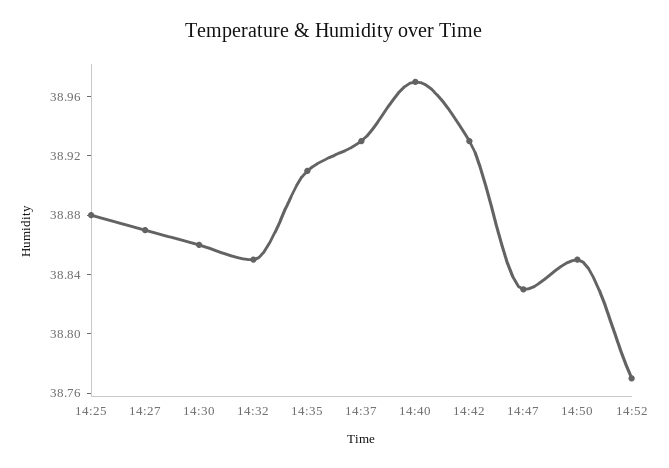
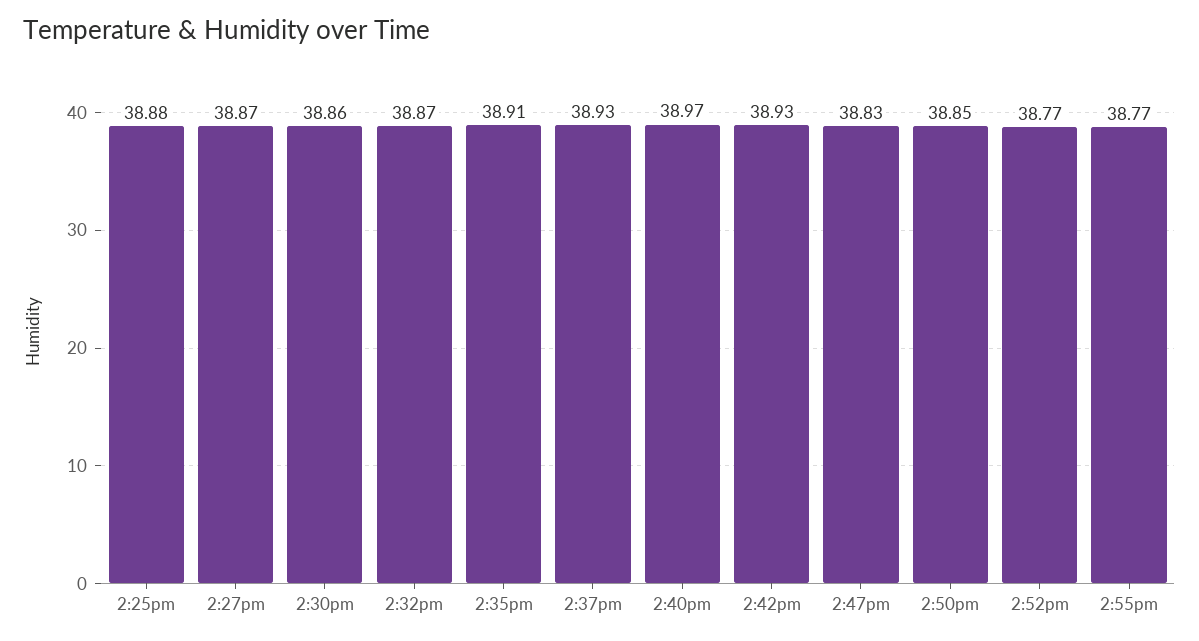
14:32: 38.85 -> 38.87
2:55pm: none -> 38.77

